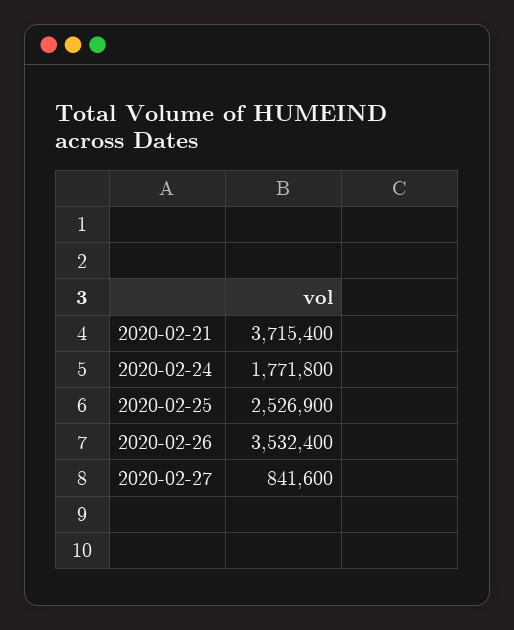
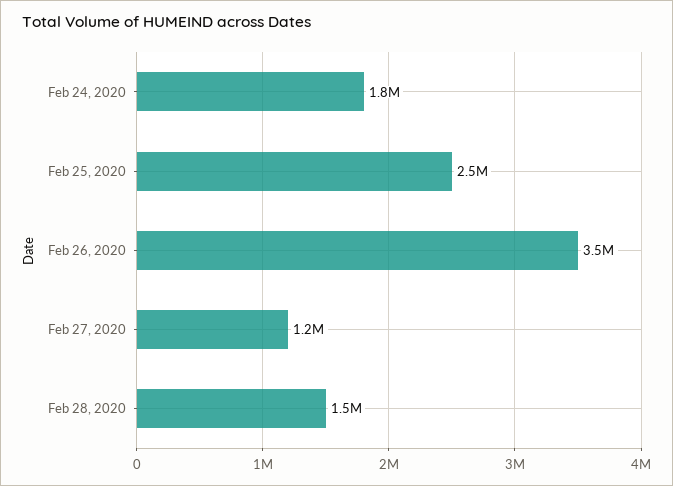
2020-02-21: 3715400 -> none
2020-02-27: 841600 -> 1200000
Feb 28, 2020: none -> 1500000

